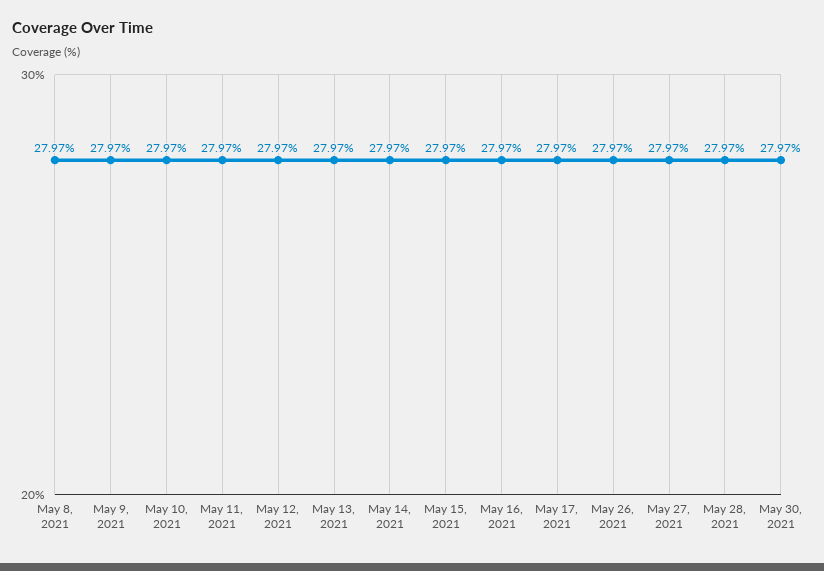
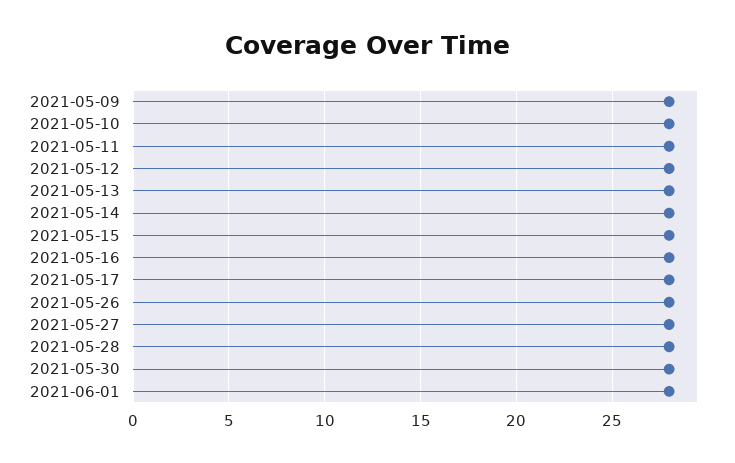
May 8, 2021: 27.97 -> none
2021-06-01: none -> 28

